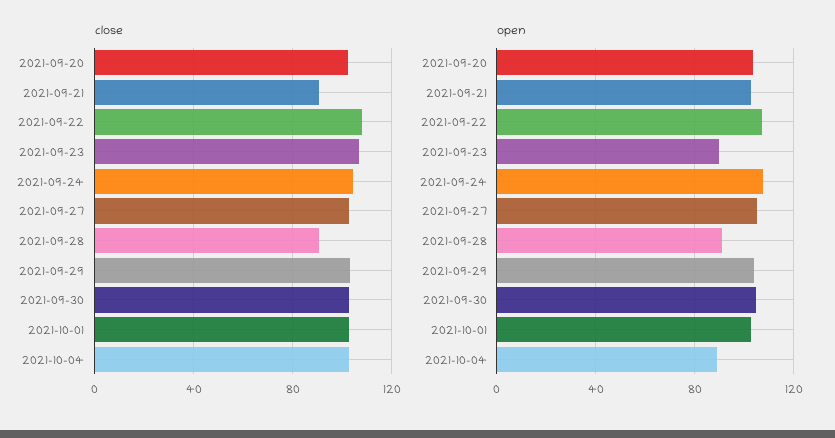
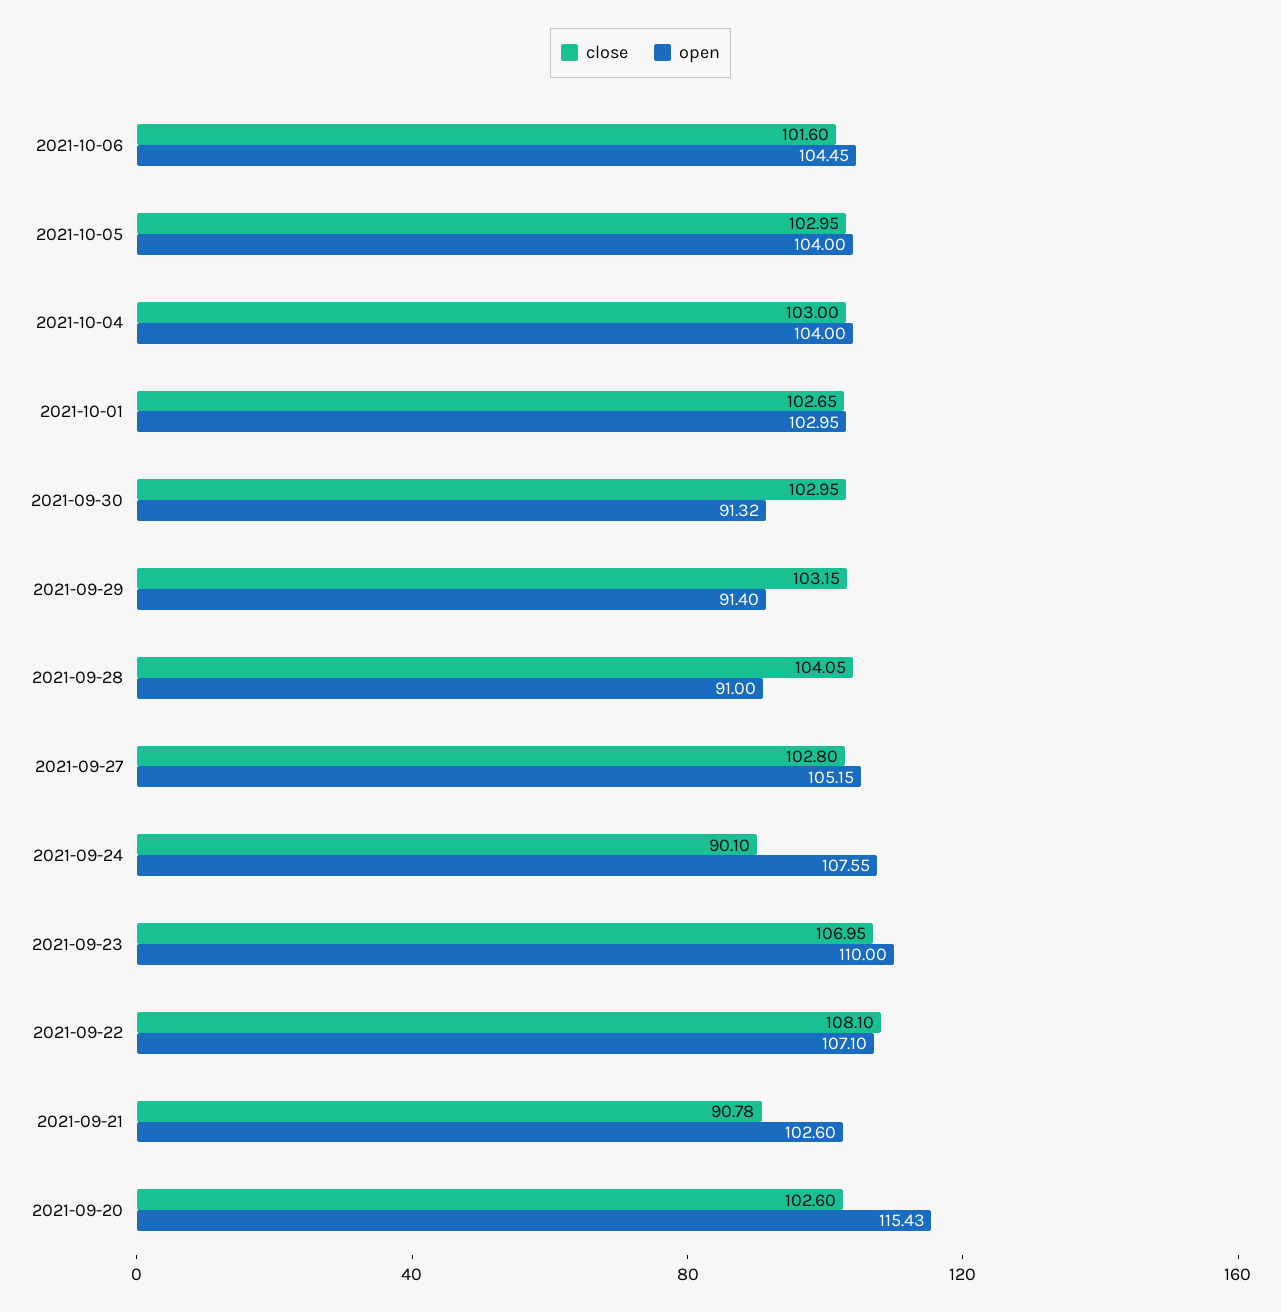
close, 2021-09-24: 105 -> 90.1
close, 2021-09-28: 90 -> 104.05
open, 2021-09-20: 105 -> 115.43
open, 2021-09-23: 90 -> 110
open, 2021-09-29: 105 -> 91.4
open, 2021-09-30: 105 -> 91.32
open, 2021-10-04: 90 -> 104
close, 2021-10-06: none -> 101.6
open, 2021-10-06: none -> 104.45
close, 2021-10-05: none -> 102.95
open, 2021-10-05: none -> 104

